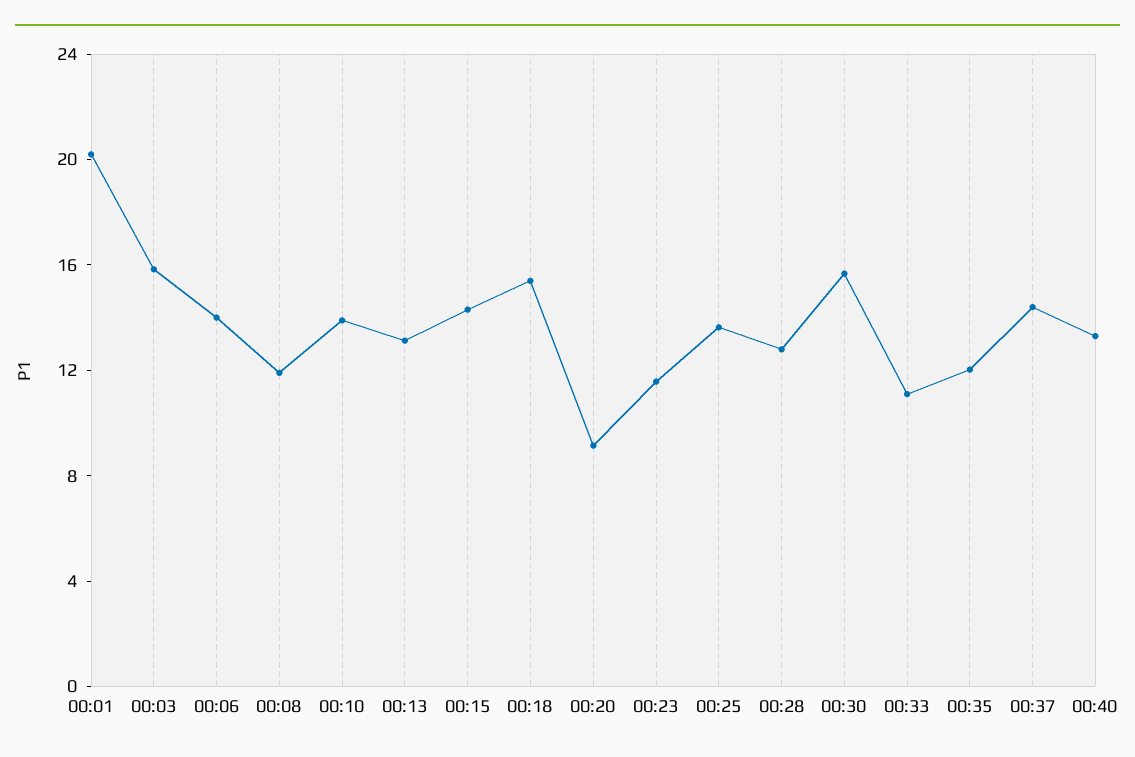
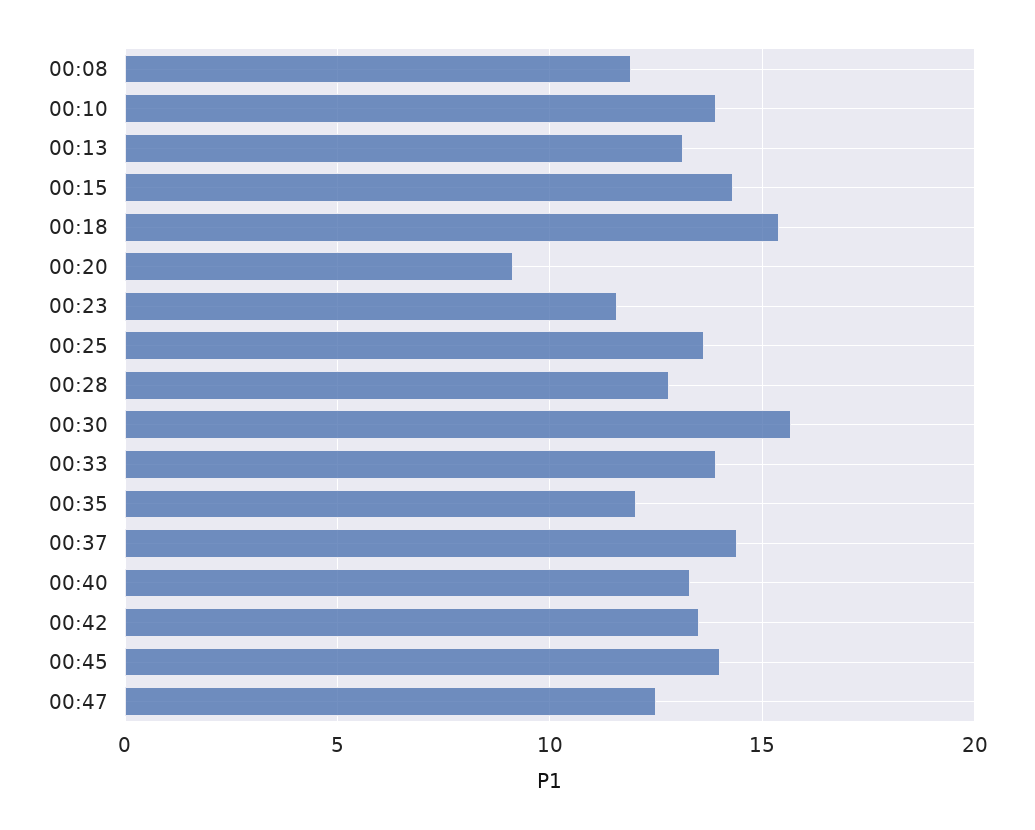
00:01: 20 -> none
00:03: 16 -> none
00:06: 14 -> none
00:33: 11 -> 14
00:42: none -> 13.5
00:45: none -> 14
00:47: none -> 12.5

